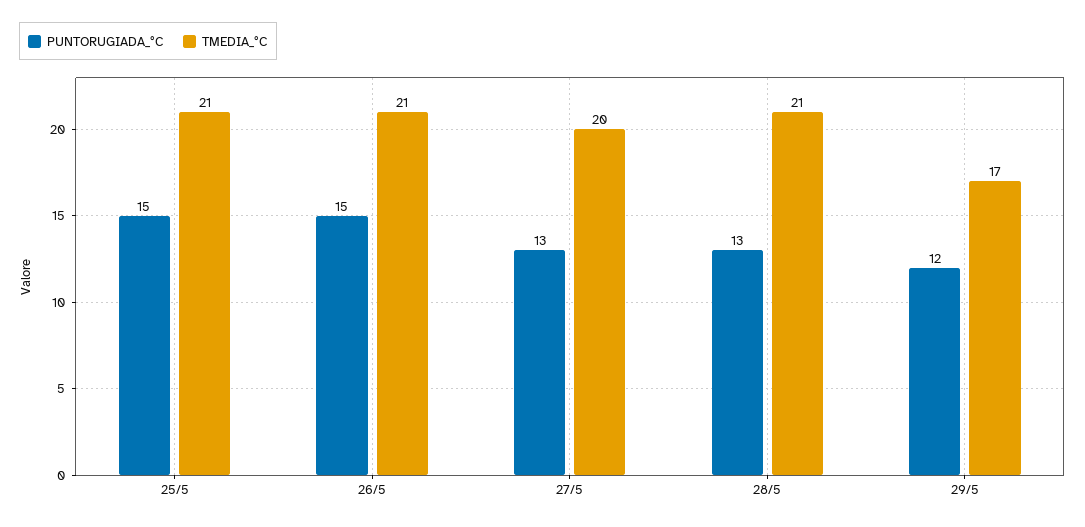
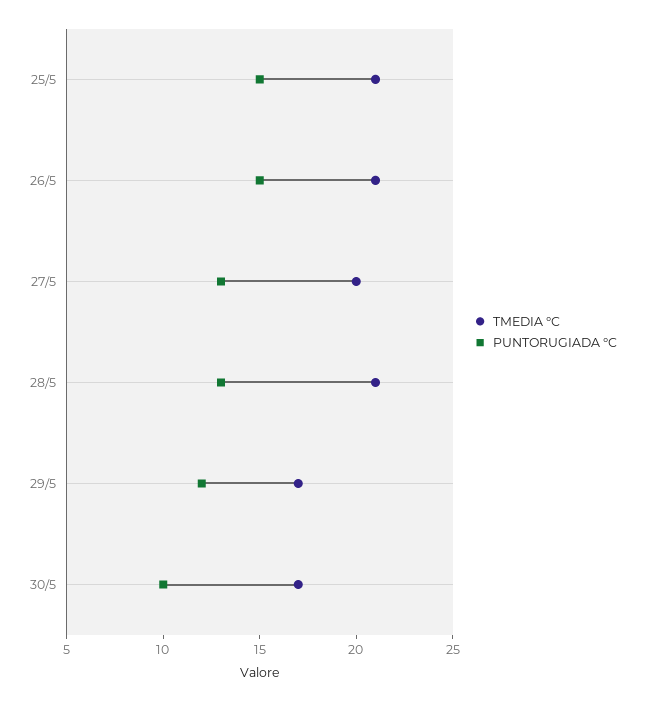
TMEDIA_°C, 30/5: none -> 17
PUNTORUGIADA_°C, 30/5: none -> 10

